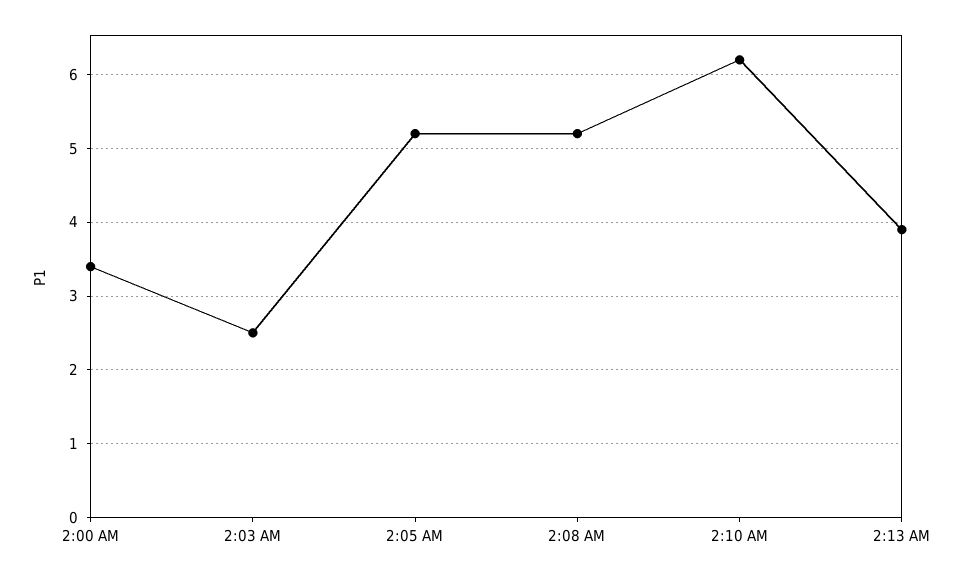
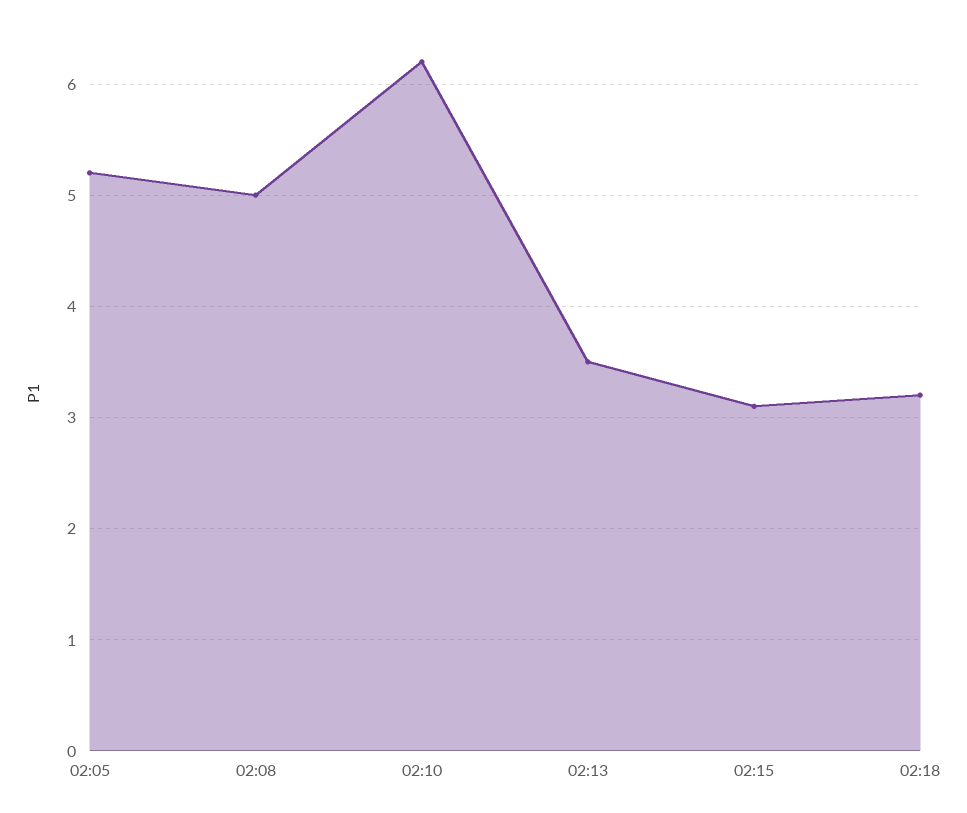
2:00 AM: 3.4 -> none
2:03 AM: 2.5 -> none
2:08 AM: 5.2 -> 5
2:13 AM: 3.9 -> 3.5
02:15: none -> 3.1
02:18: none -> 3.2

